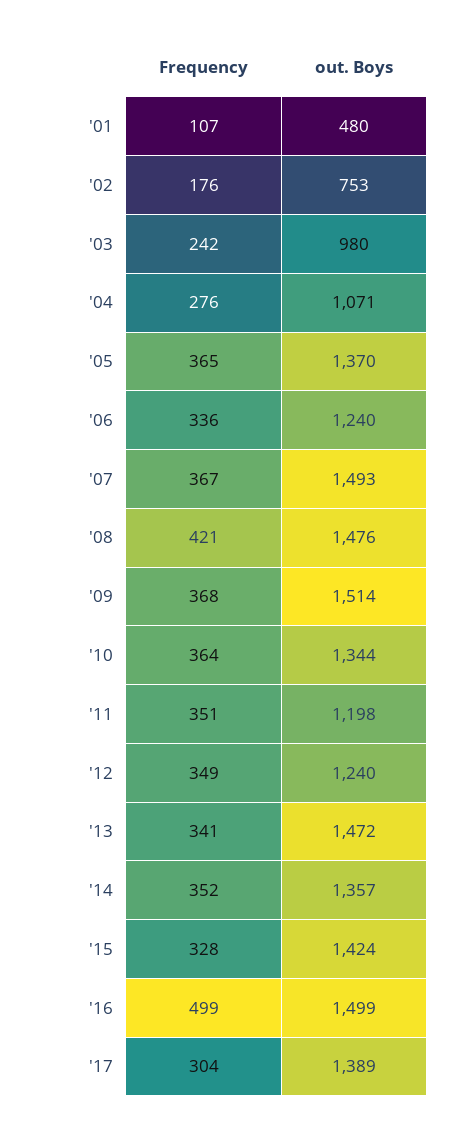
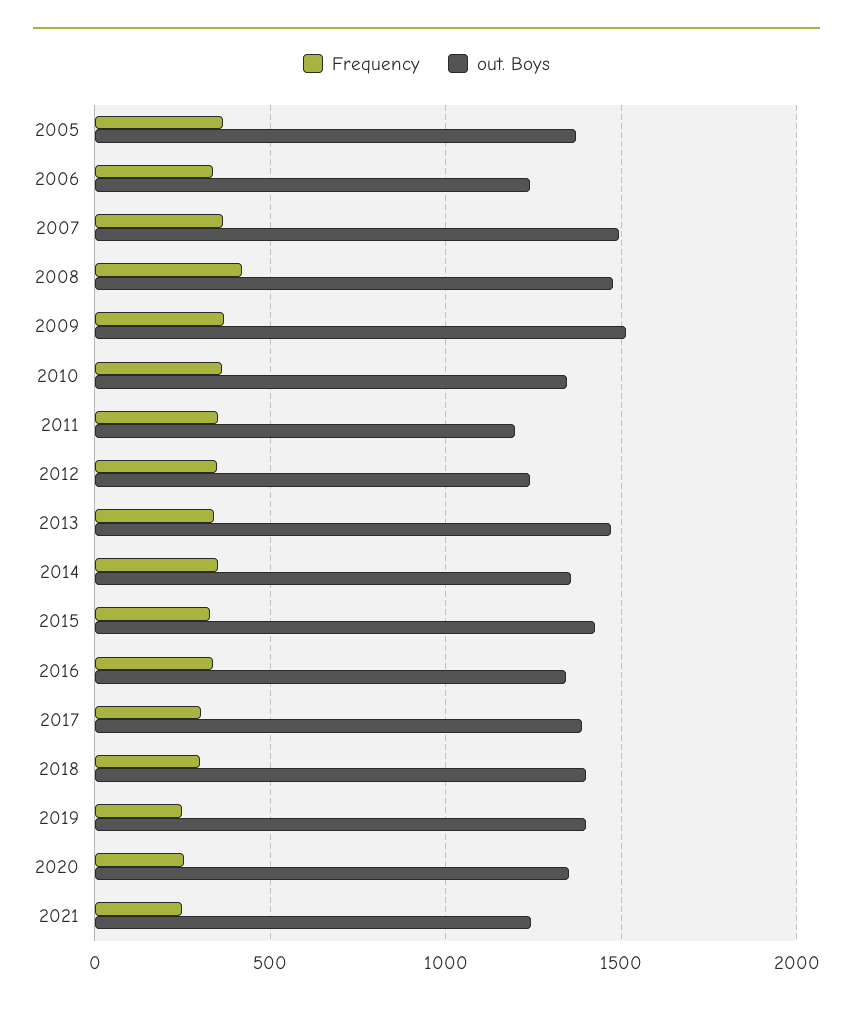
Frequency, '01: 107 -> none
out. Boys, '01: 480 -> none
Frequency, '02: 176 -> none
out. Boys, '02: 753 -> none
Frequency, '03: 242 -> none
out. Boys, '03: 980 -> none
Frequency, '04: 276 -> none
out. Boys, '04: 1071 -> none
Frequency, '16: 499 -> 350
out. Boys, '16: 1499 -> 1350
Frequency, 2018: none -> 300
out. Boys, 2018: none -> 1400
Frequency, 2019: none -> 250
out. Boys, 2019: none -> 1400
Frequency, 2020: none -> 250
out. Boys, 2020: none -> 1350
Frequency, 2021: none -> 250
out. Boys, 2021: none -> 1250

